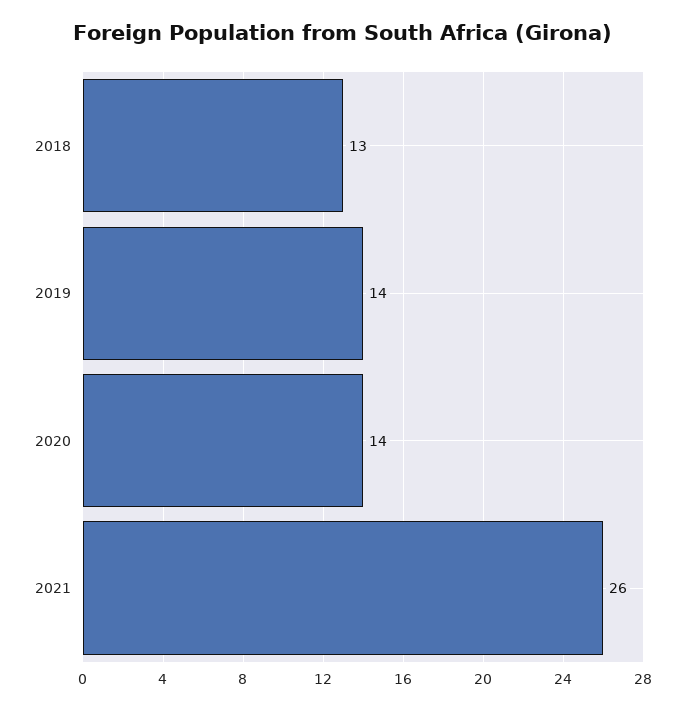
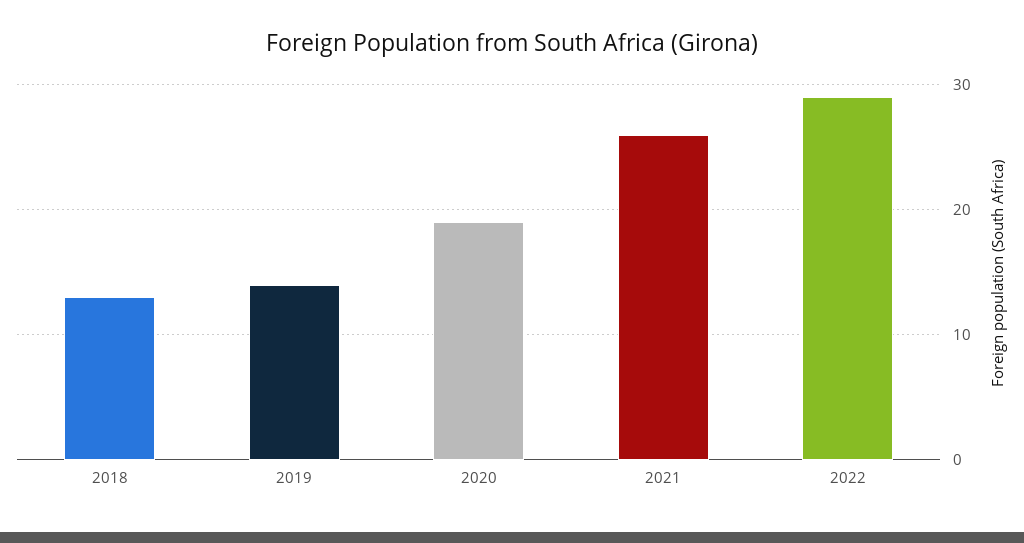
2020: 14 -> 19
2022: none -> 29

